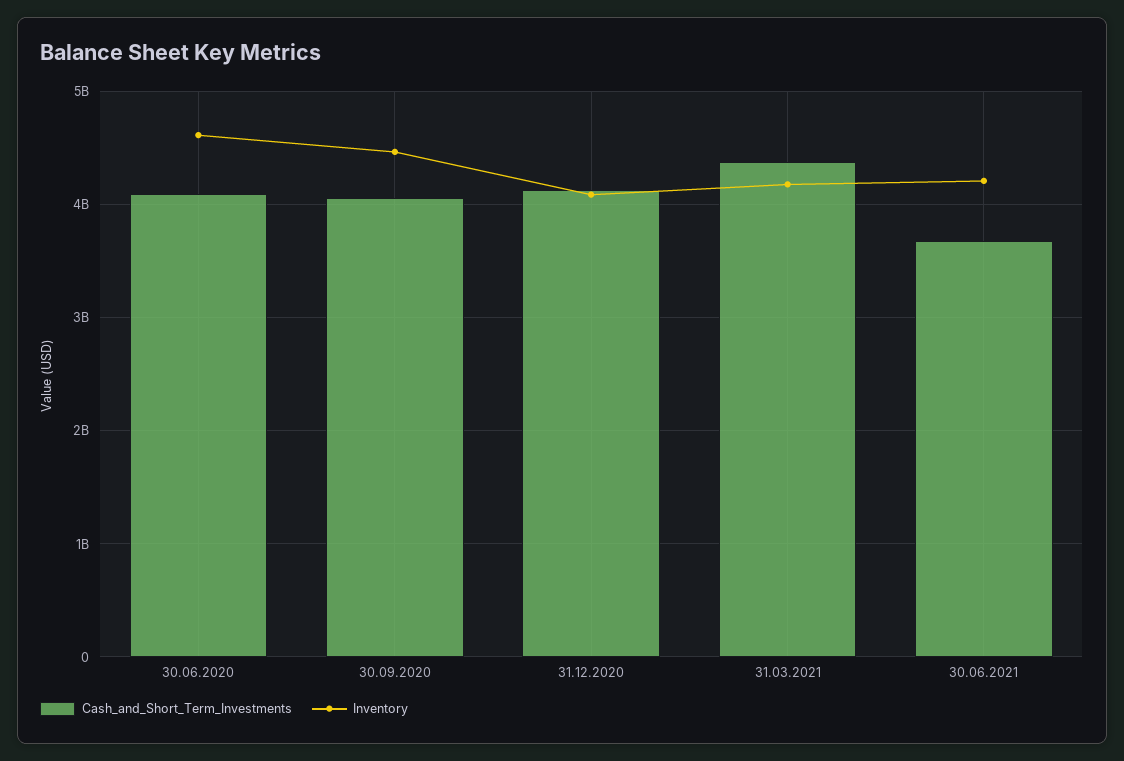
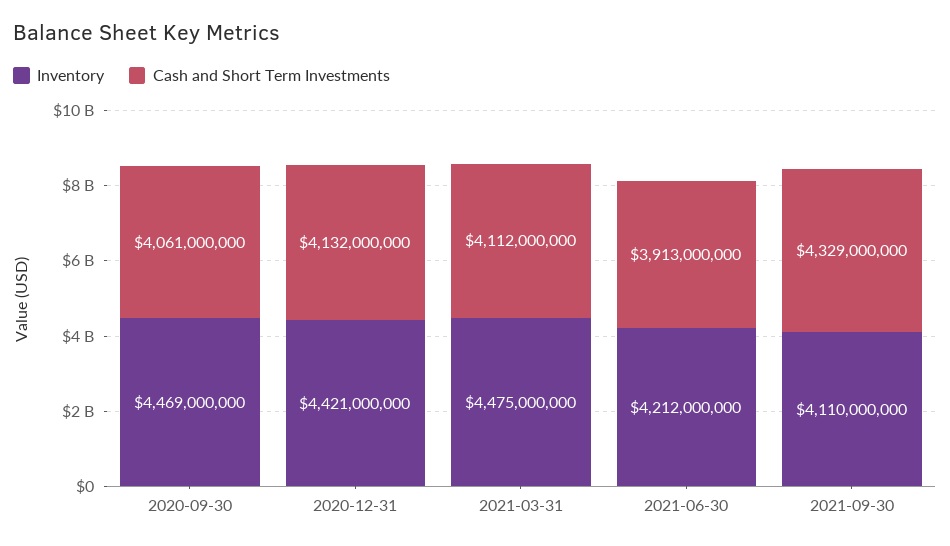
Cash_and_Short_Term_Investments, 30.06.2020: 4100000000 -> none
Inventory, 30.06.2020: 4600000000 -> none
Inventory, 31.12.2020: 4100000000 -> 4421000000
Cash_and_Short_Term_Investments, 31.03.2021: 4400000000 -> 4112000000
Inventory, 31.03.2021: 4200000000 -> 4475000000
Cash_and_Short_Term_Investments, 30.06.2021: 3700000000 -> 3913000000
Inventory, 2021-09-30: none -> 4110000000
Cash_and_Short_Term_Investments, 2021-09-30: none -> 4329000000

